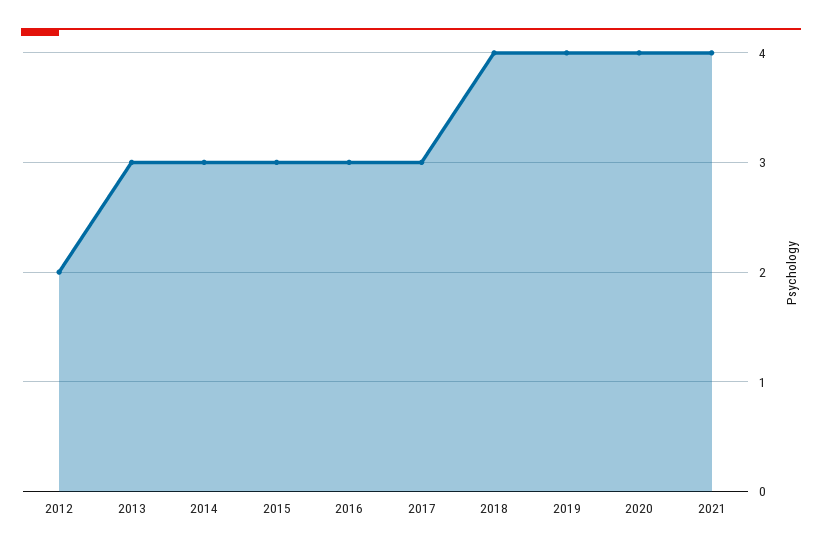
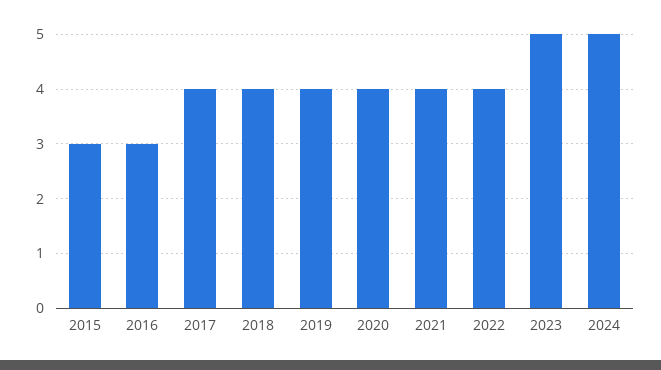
2012: 2 -> none
2013: 3 -> none
2014: 3 -> none
2017: 3 -> 4
2022: none -> 4
2023: none -> 5
2024: none -> 5

